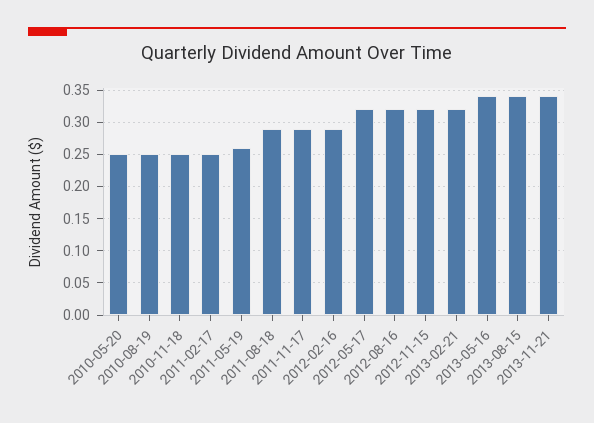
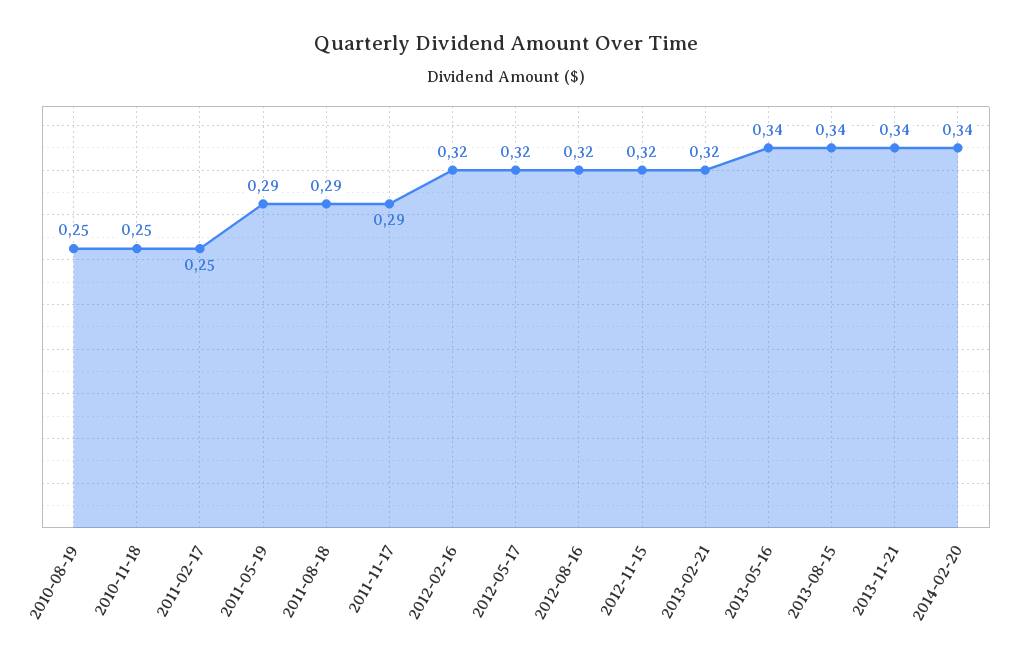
2010-05-20: 0.25 -> none
2011-05-19: 0.26 -> 0.29
2012-02-16: 0.29 -> 0.32
2014-02-20: none -> 0.34

